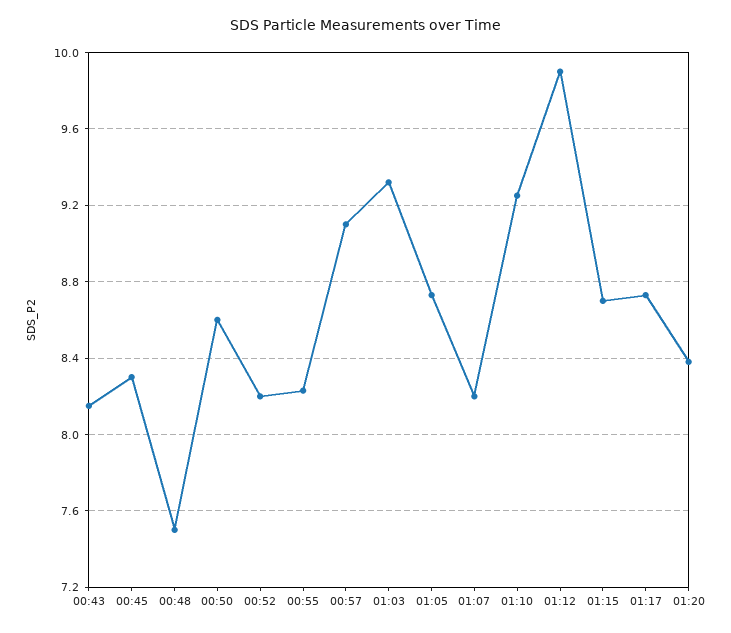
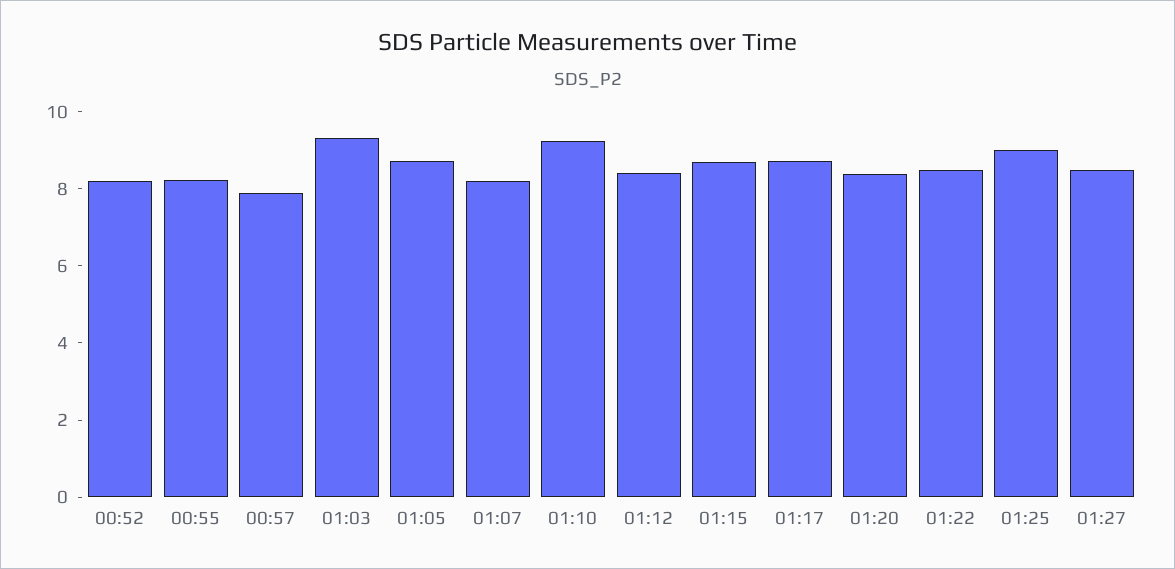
00:43: 8.15 -> none
00:45: 8.3 -> none
00:48: 7.5 -> none
00:50: 8.6 -> none
00:57: 9.1 -> 8
01:12: 9.9 -> 8.5
01:22: none -> 8.5
01:25: none -> 9
01:27: none -> 8.5

